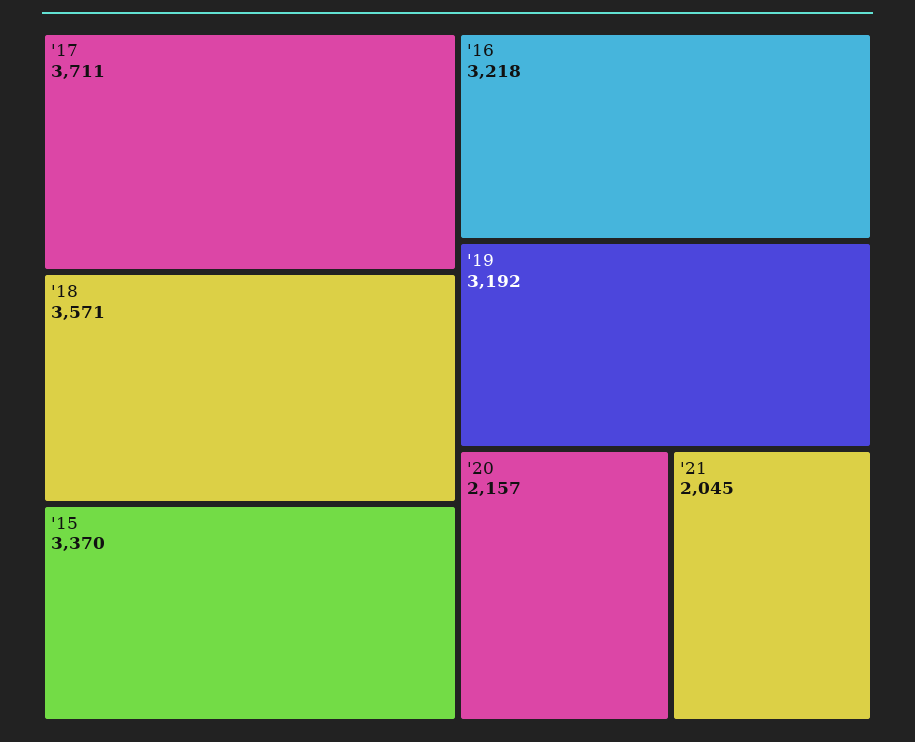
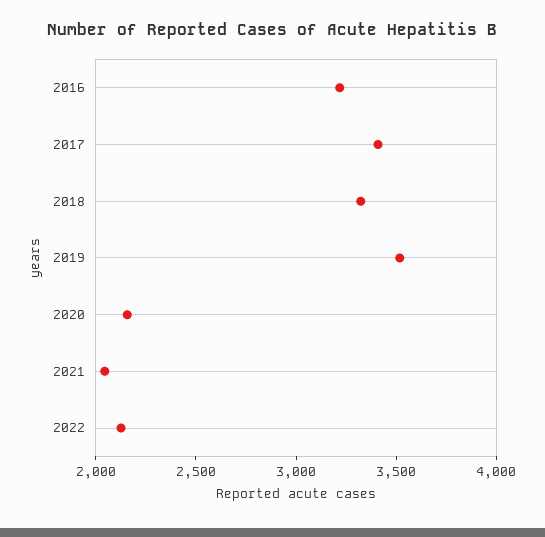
'17: 3711 -> 3400
'18: 3571 -> 3300
'15: 3370 -> none
'19: 3192 -> 3500
2022: none -> 2100

